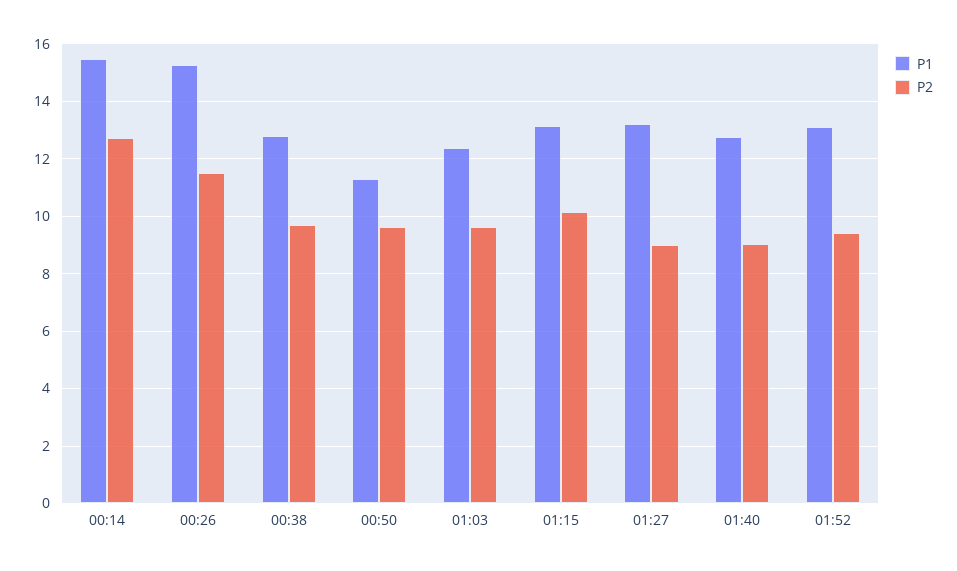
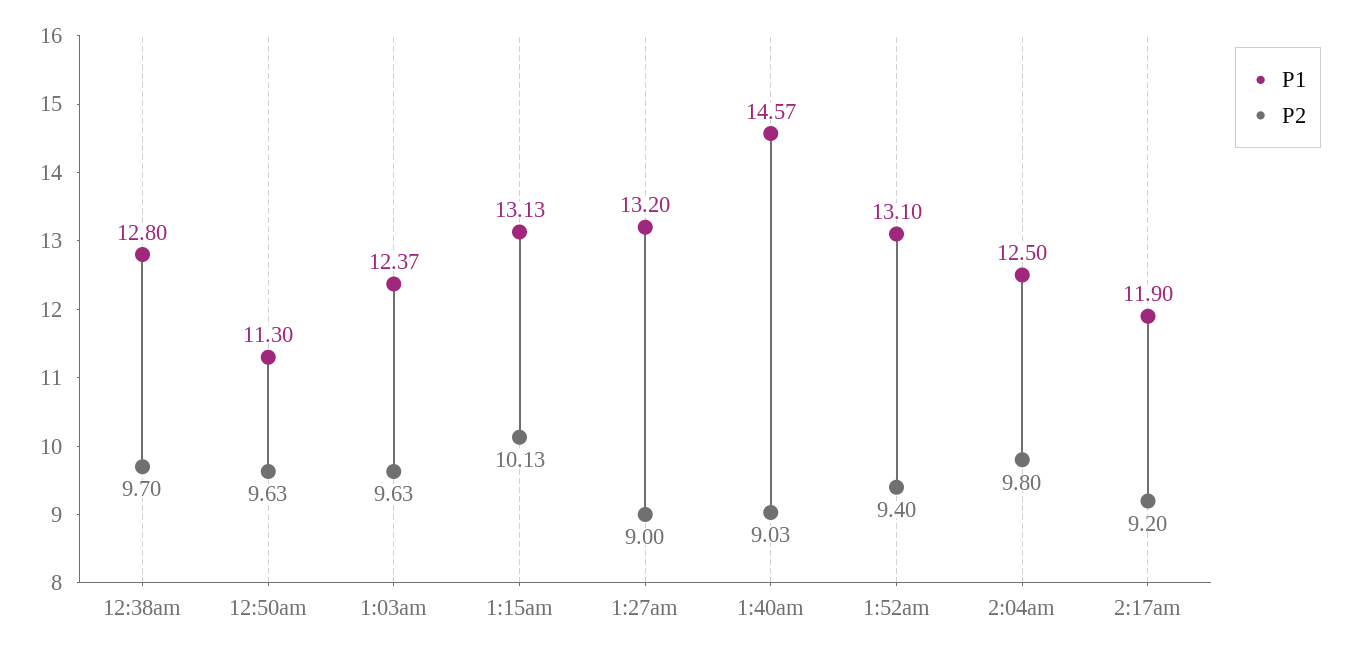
P1, 00:14: 15.5 -> none
P2, 00:14: 12.75 -> none
P1, 00:26: 15.25 -> none
P2, 00:26: 11.5 -> none
P1, 01:40: 12.75 -> 14.57
P1, 2:04am: none -> 12.5
P2, 2:04am: none -> 9.8
P1, 2:17am: none -> 11.9
P2, 2:17am: none -> 9.2

